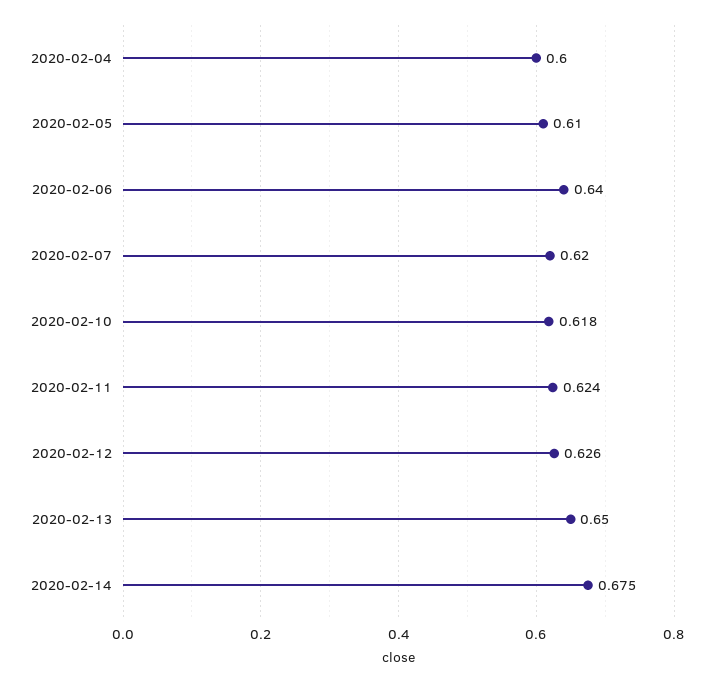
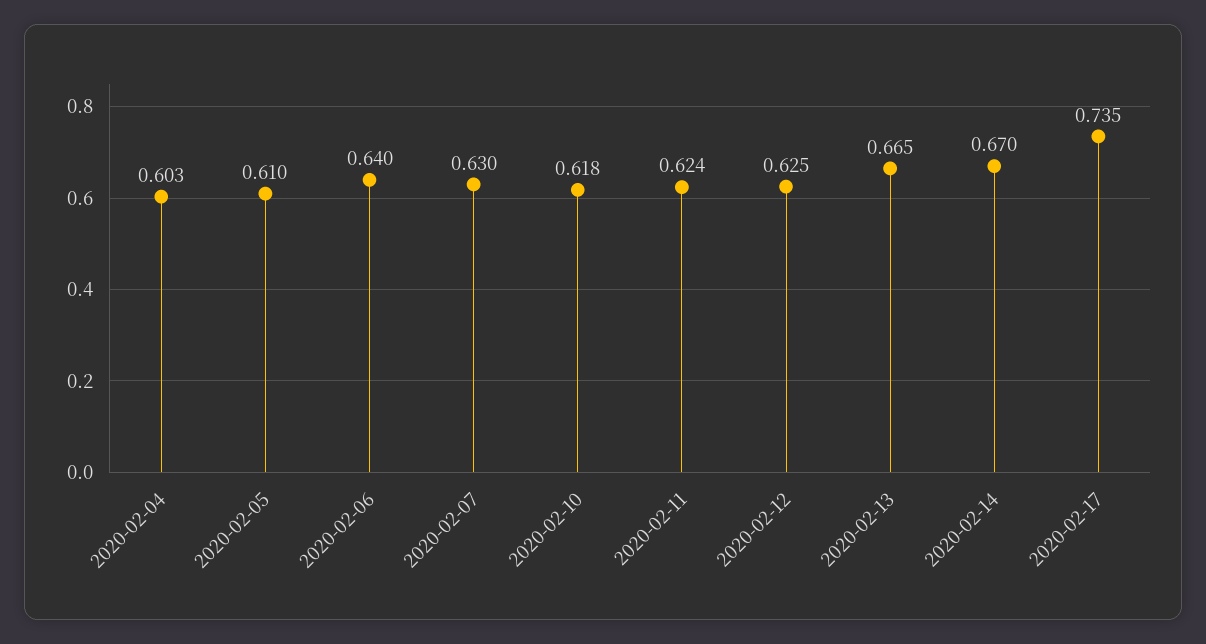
2020-02-04: 0.6 -> 0.603
2020-02-07: 0.62 -> 0.63
2020-02-12: 0.626 -> 0.625
2020-02-13: 0.65 -> 0.665
2020-02-14: 0.675 -> 0.67
2020-02-17: none -> 0.735

